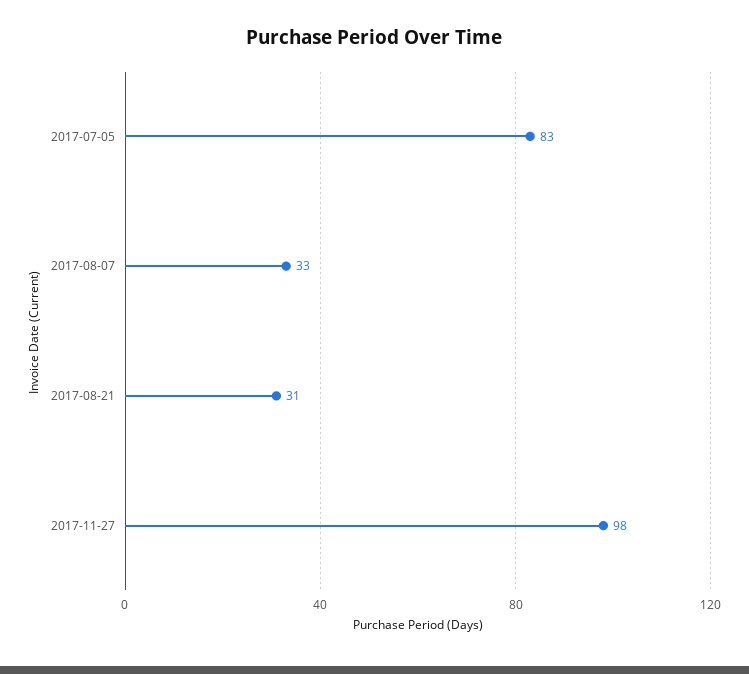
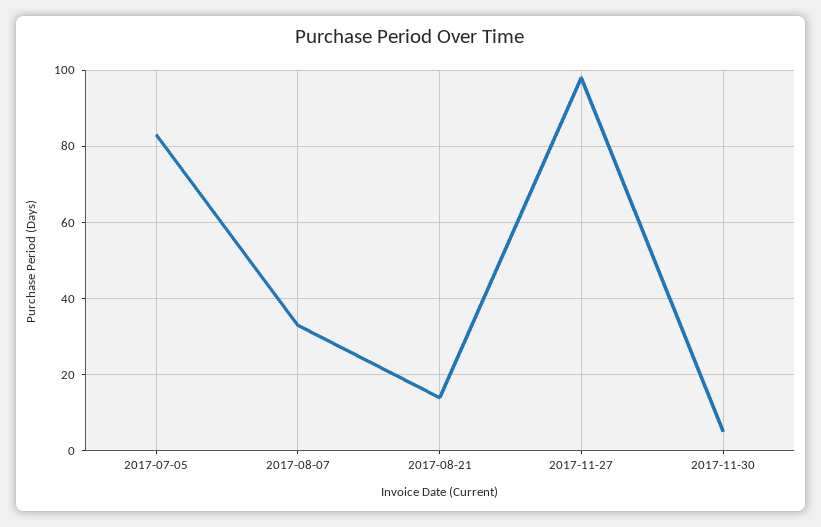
2017-08-21: 31 -> 15
2017-11-30: none -> 5

